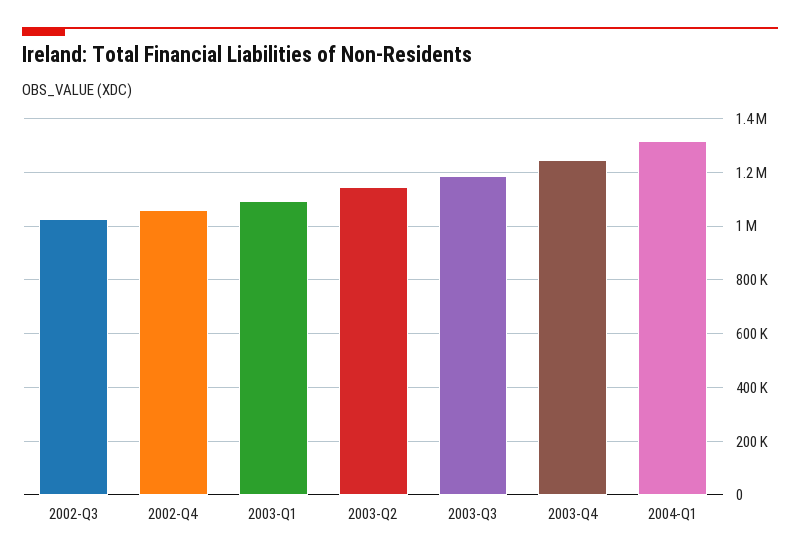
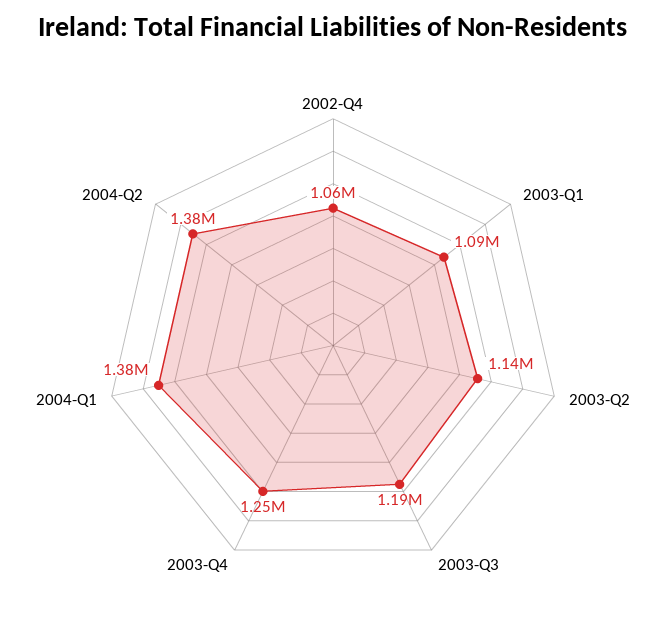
2002-Q3: 1025000 -> none
2004-Q1: 1325000 -> 1380000
2004-Q2: none -> 1380000

